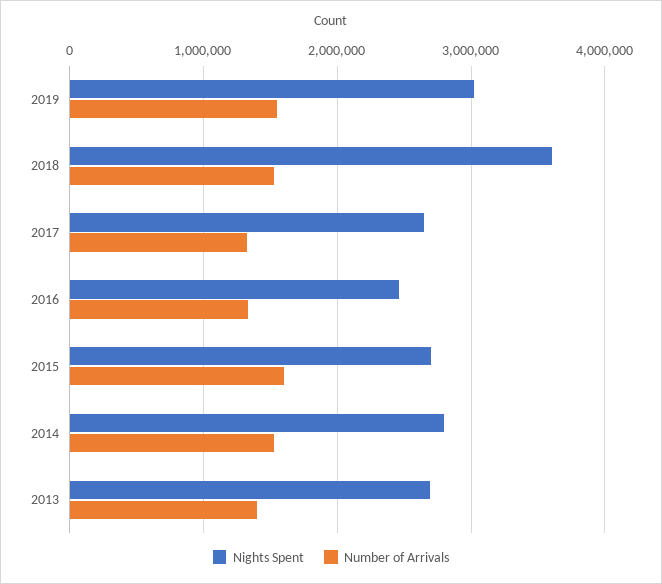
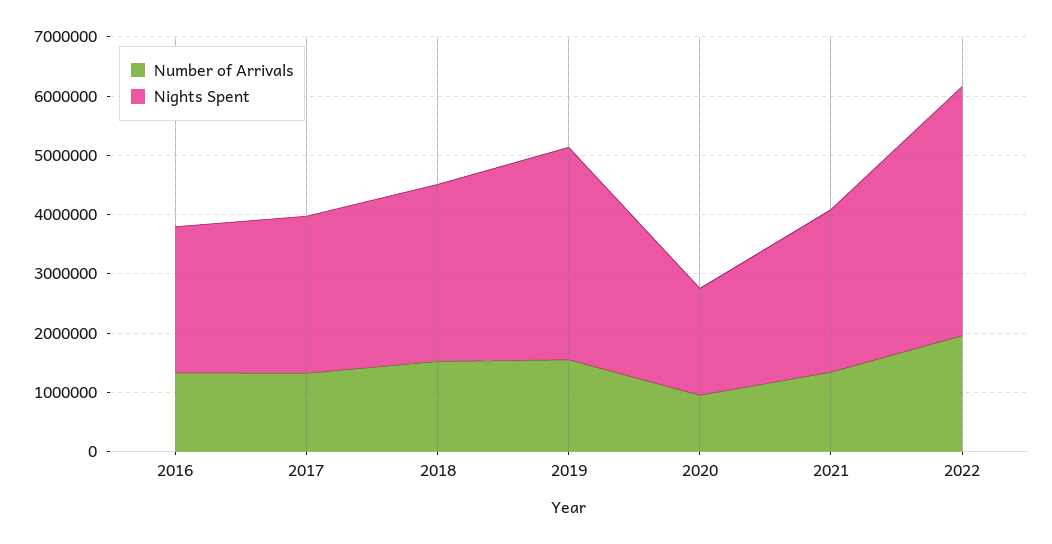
Nights Spent, 2019: 3000000 -> 3600000
Nights Spent, 2018: 3600000 -> 3000000
Nights Spent, 2015: 2700000 -> none
Number of Arrivals, 2015: 1600000 -> none
Nights Spent, 2014: 2800000 -> none
Number of Arrivals, 2014: 1500000 -> none
Nights Spent, 2013: 2700000 -> none
Number of Arrivals, 2013: 1400000 -> none
Number of Arrivals, 2020: none -> 1000000
Nights Spent, 2020: none -> 1800000
Number of Arrivals, 2021: none -> 1400000
Nights Spent, 2021: none -> 2800000
Number of Arrivals, 2022: none -> 2000000
Nights Spent, 2022: none -> 4200000

